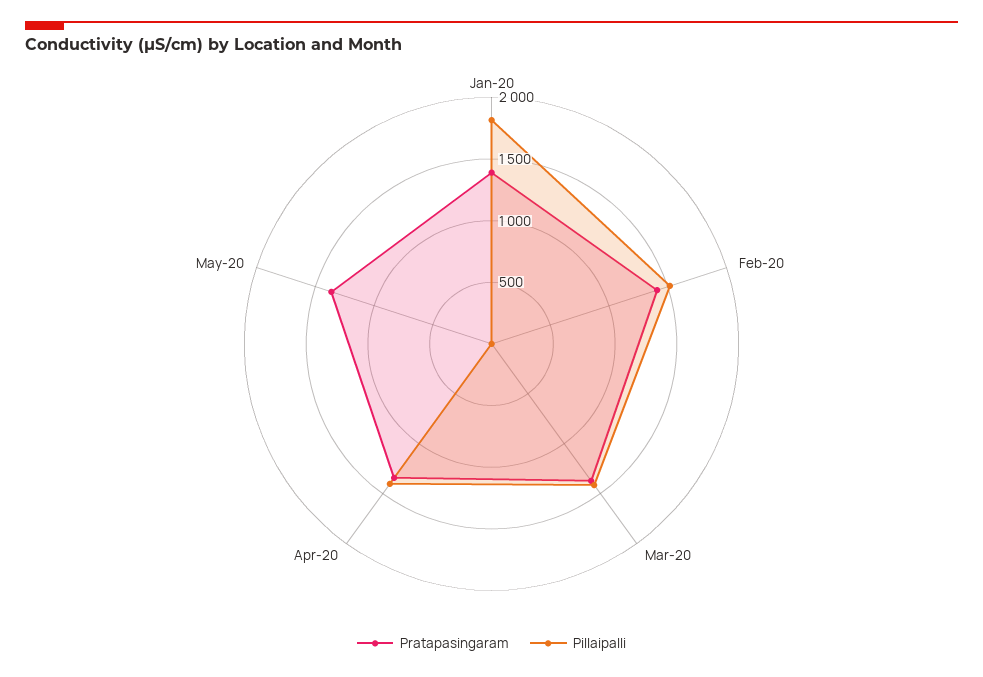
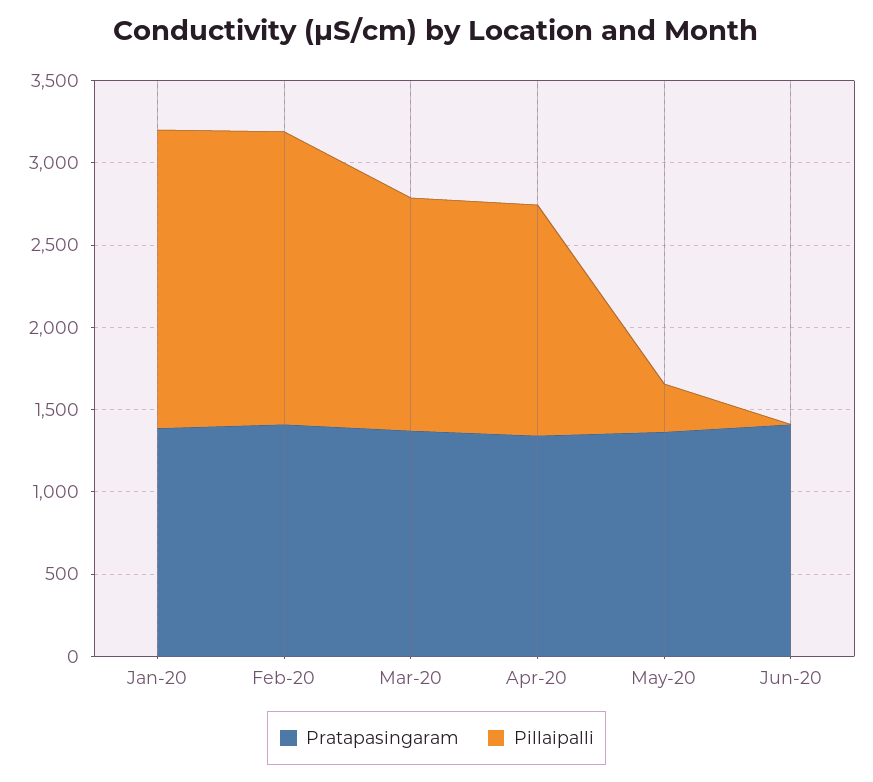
Pillaipalli, Feb-20: 1500 -> 1800
Pillaipalli, May-20: 0 -> 300
Pratapasingaram, Jun-20: none -> 1400
Pillaipalli, Jun-20: none -> 0

